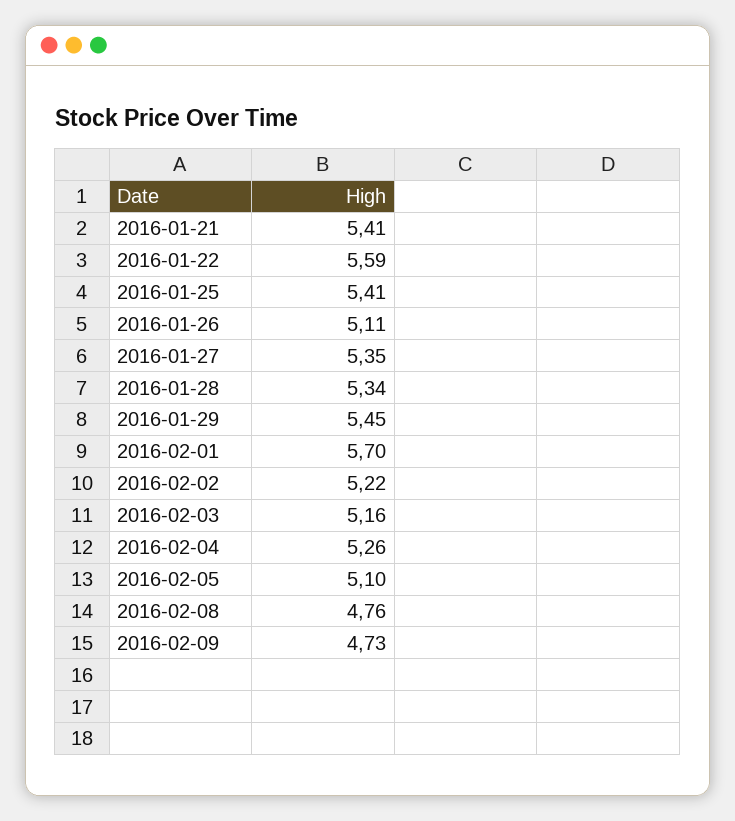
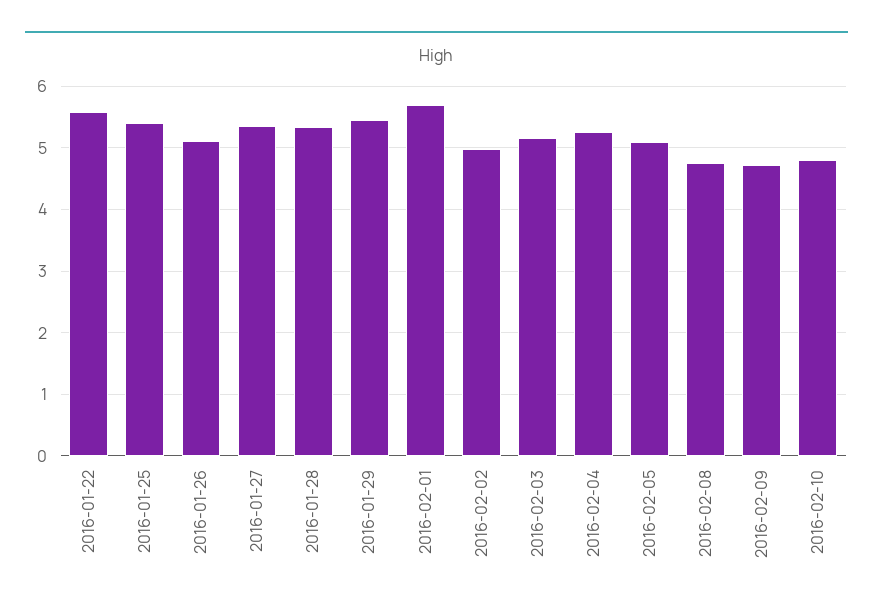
2016-01-21: 5.41 -> none
2016-02-02: 5.22 -> 5
2016-02-10: none -> 4.8

